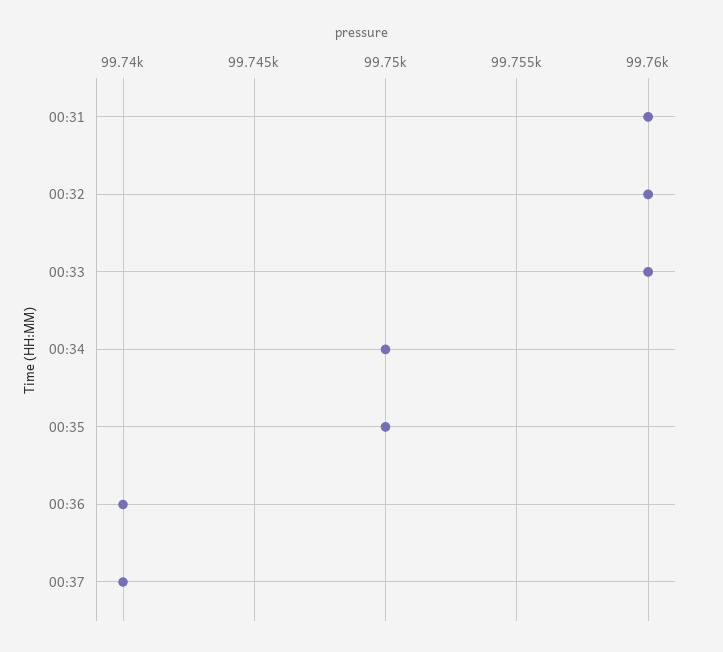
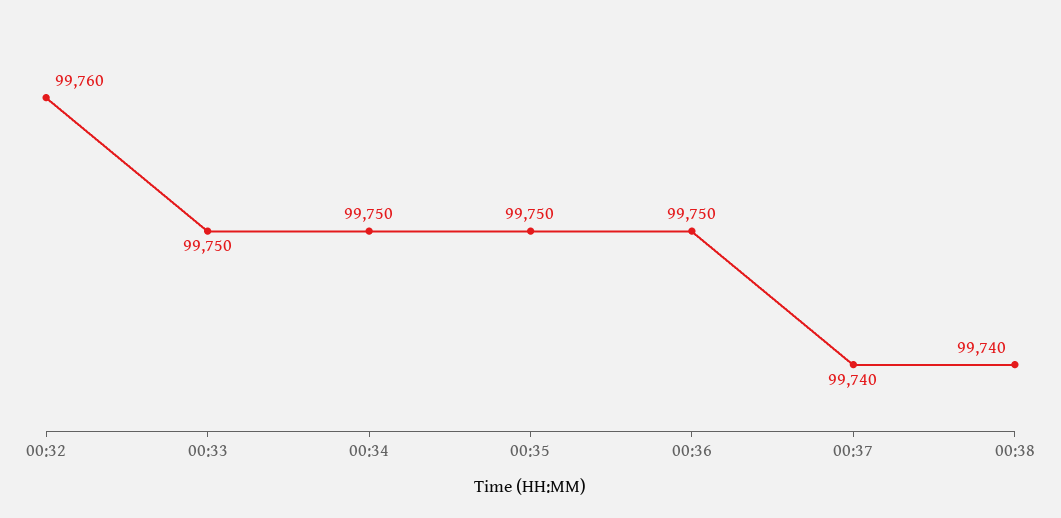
00:31: 99760 -> none
00:33: 99760 -> 99750
00:36: 99740 -> 99750
00:38: none -> 99740

